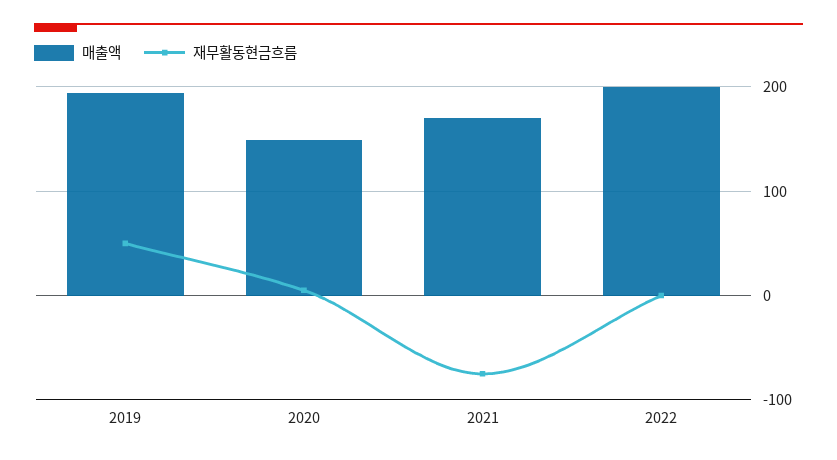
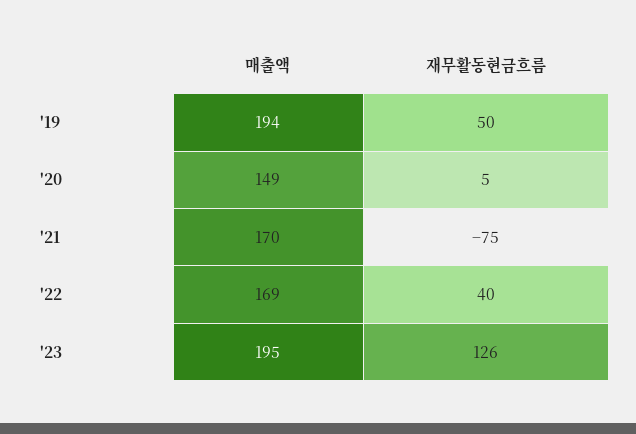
매출액, 2022: 200 -> 169
재무활동현금흐름, 2022: 0 -> 40
매출액, '23: none -> 195
재무활동현금흐름, '23: none -> 126

